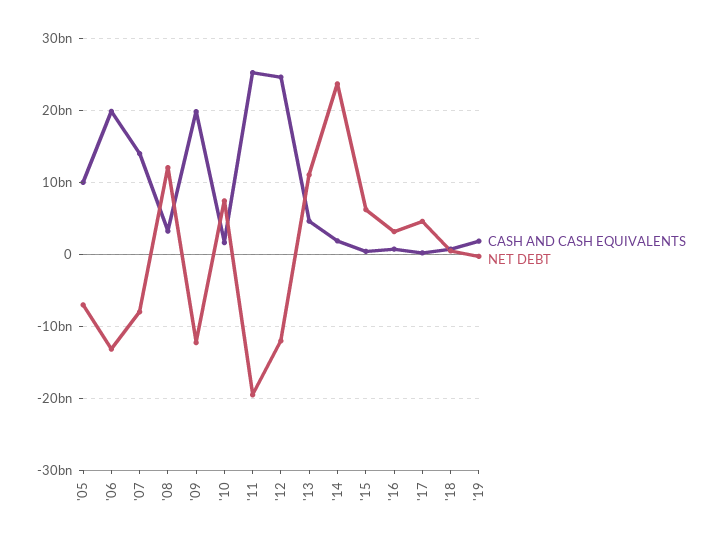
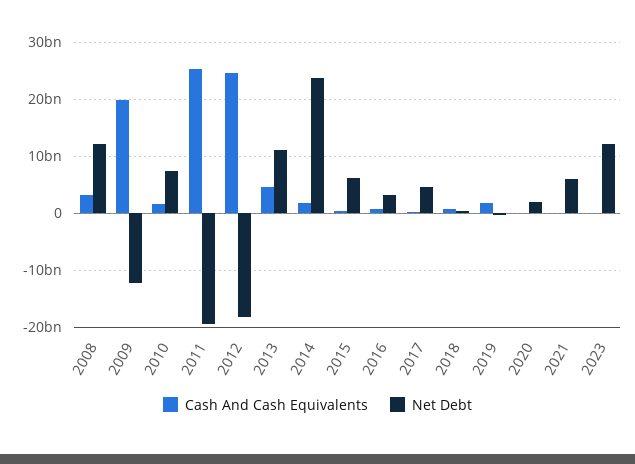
CASH AND CASH EQUIVALENTS, '05: 10000000000 -> none
NET DEBT, '05: -7000000000 -> none
CASH AND CASH EQUIVALENTS, '06: 20000000000 -> none
NET DEBT, '06: -13000000000 -> none
CASH AND CASH EQUIVALENTS, '07: 14000000000 -> none
NET DEBT, '07: -8000000000 -> none
NET DEBT, '12: -12000000000 -> -18000000000
CASH AND CASH EQUIVALENTS, 2020: none -> 0
NET DEBT, 2020: none -> 2000000000
CASH AND CASH EQUIVALENTS, 2021: none -> 0
NET DEBT, 2021: none -> 6000000000
CASH AND CASH EQUIVALENTS, 2023: none -> 0
NET DEBT, 2023: none -> 12000000000

